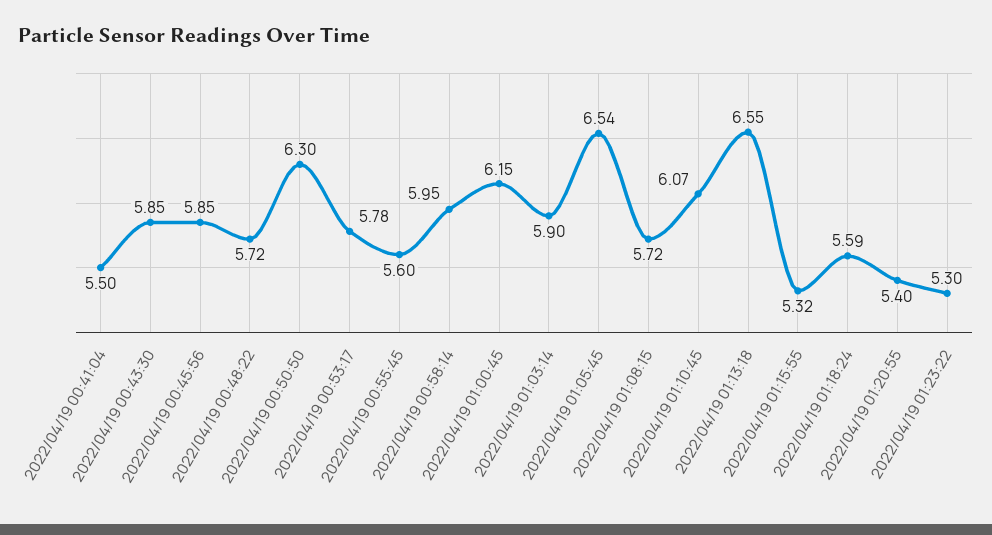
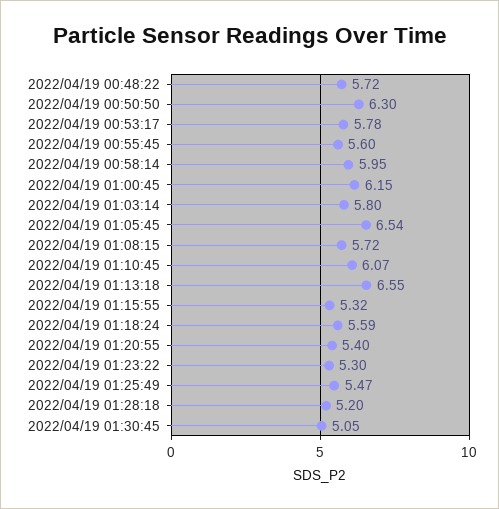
2022/04/19 00:41:04: 5.5 -> none
2022/04/19 00:43:30: 5.85 -> none
2022/04/19 00:45:56: 5.85 -> none
2022/04/19 01:03:14: 5.9 -> 5.8
2022/04/19 01:25:49: none -> 5.47
2022/04/19 01:28:18: none -> 5.2
2022/04/19 01:30:45: none -> 5.05

